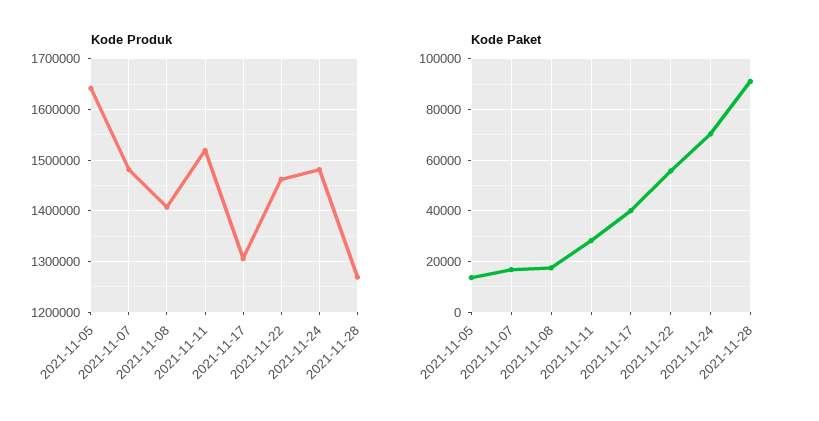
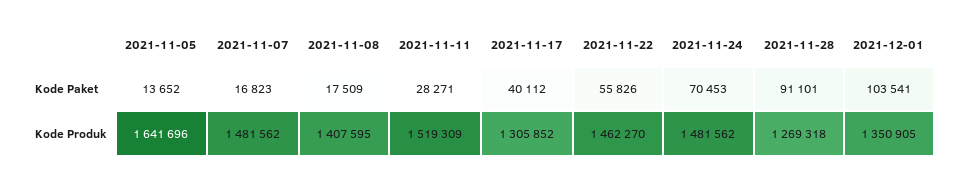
Kode Paket, 2021-12-01: none -> 103541
Kode Produk, 2021-12-01: none -> 1350905

